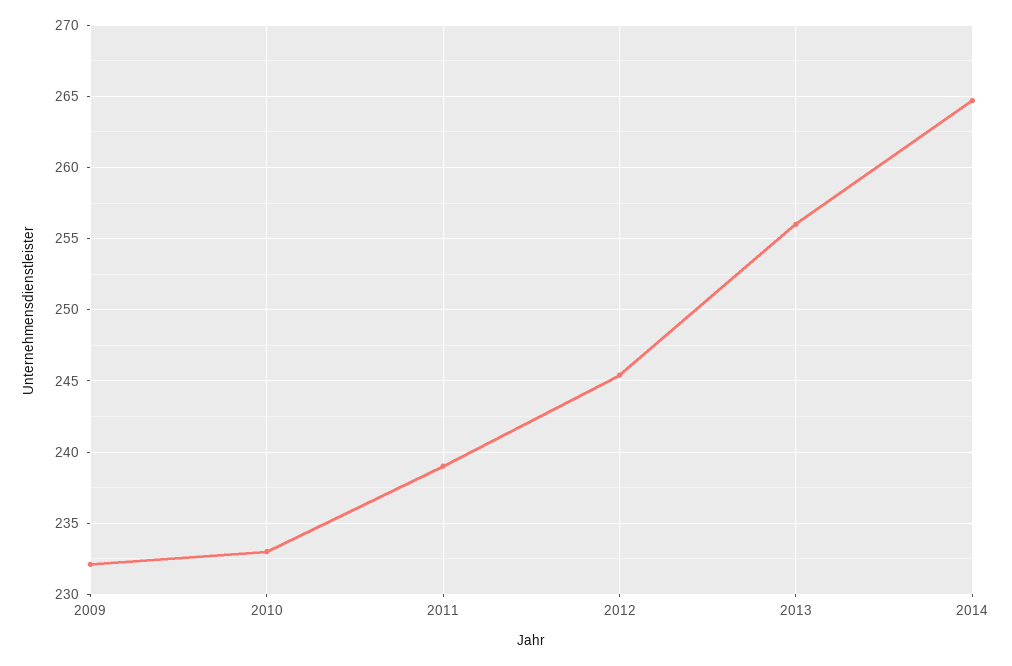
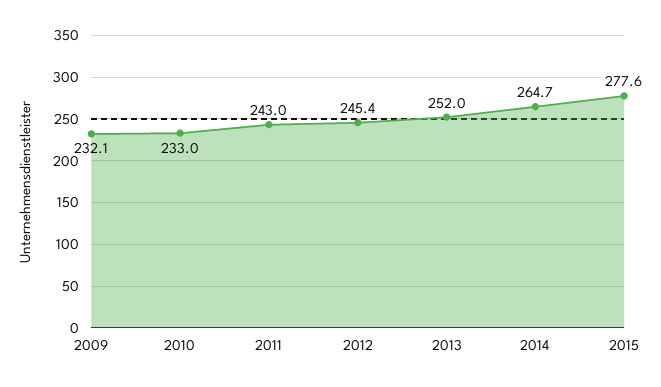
2011: 239 -> 243
2013: 256 -> 252
2015: none -> 277.6

